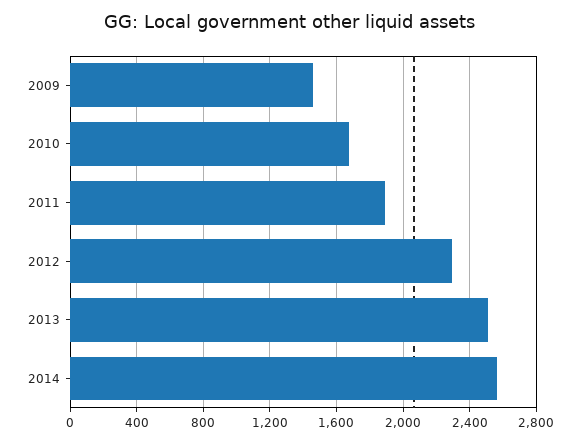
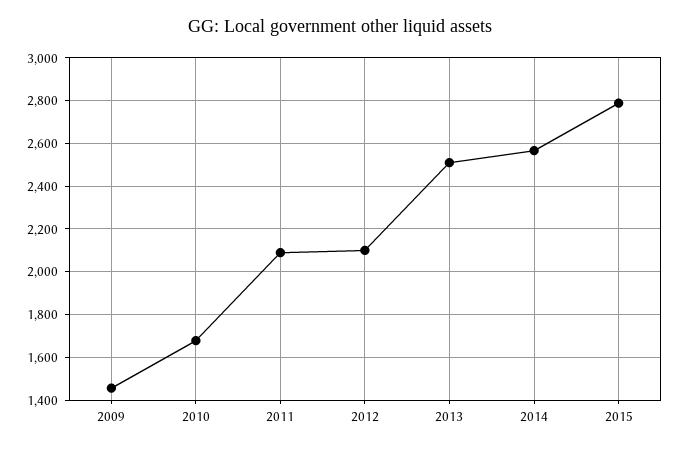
2011: 1900 -> 2100
2012: 2300 -> 2100
2015: none -> 2800

